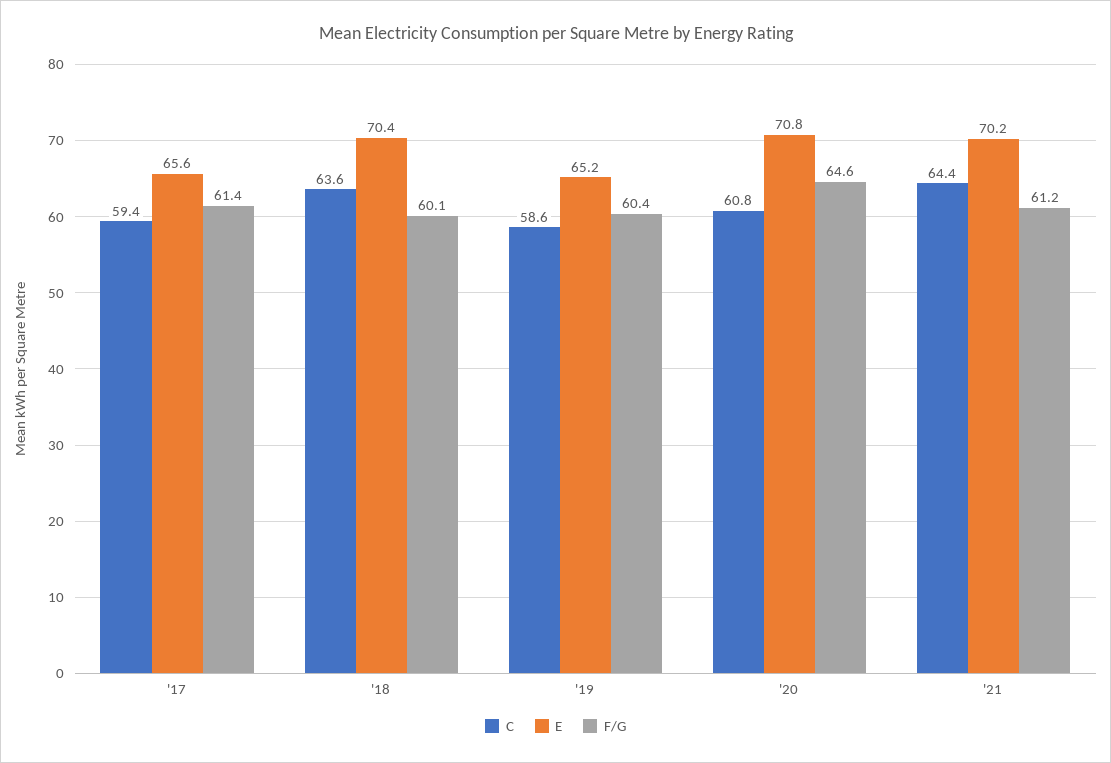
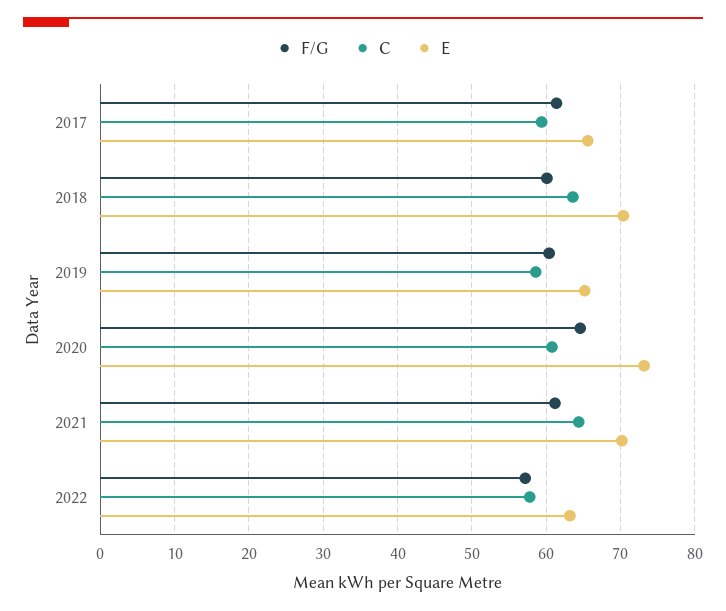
E, '20: 70.8 -> 73
F/G, 2022: none -> 57
C, 2022: none -> 58
E, 2022: none -> 63

